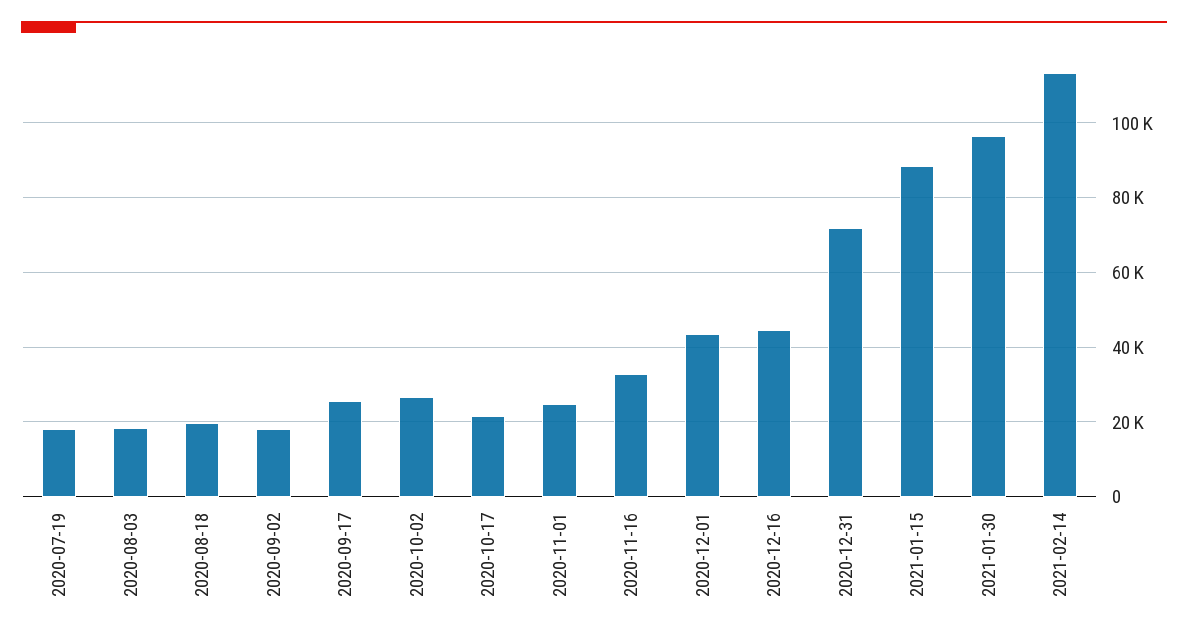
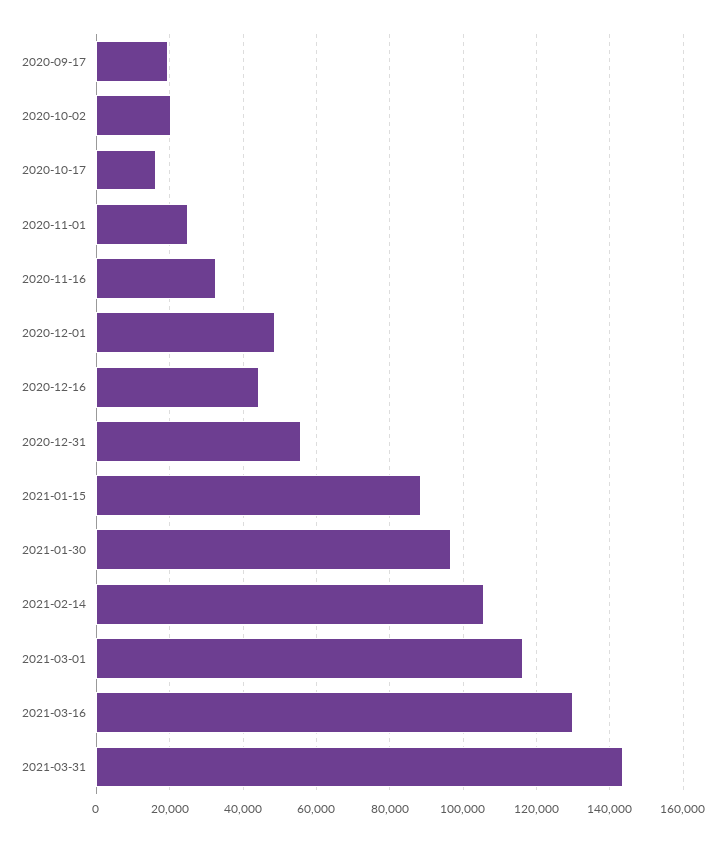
2020-07-19: 18000 -> none
2020-08-03: 18000 -> none
2020-08-18: 20000 -> none
2020-09-02: 18000 -> none
2020-09-17: 26000 -> 20000
2020-10-02: 26000 -> 20000
2020-10-17: 22000 -> 16000
2020-12-01: 44000 -> 48000
2020-12-31: 72000 -> 56000
2021-02-14: 114000 -> 106000
2021-03-01: none -> 116000
2021-03-16: none -> 130000
2021-03-31: none -> 144000

